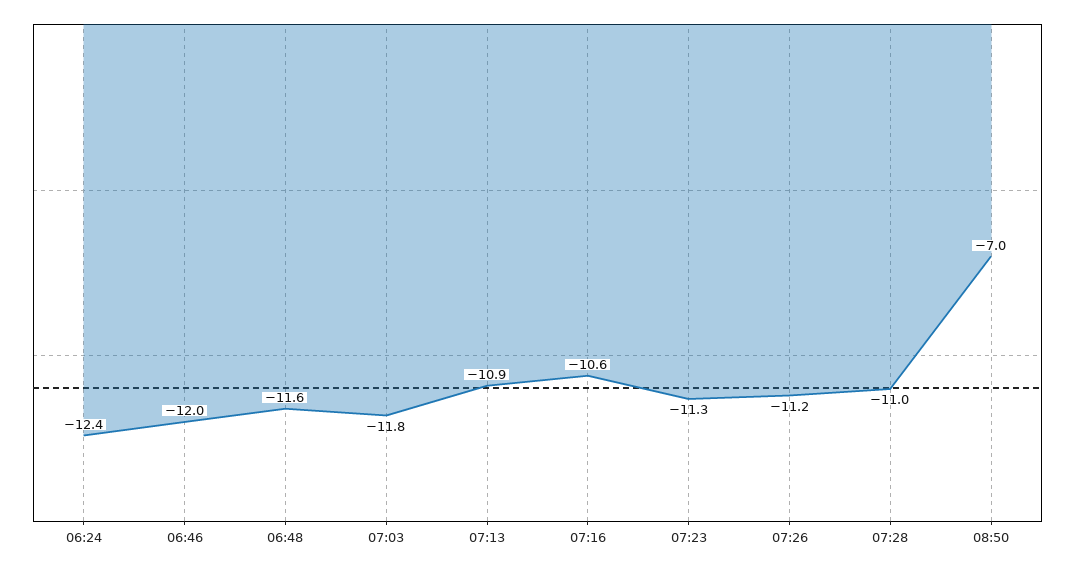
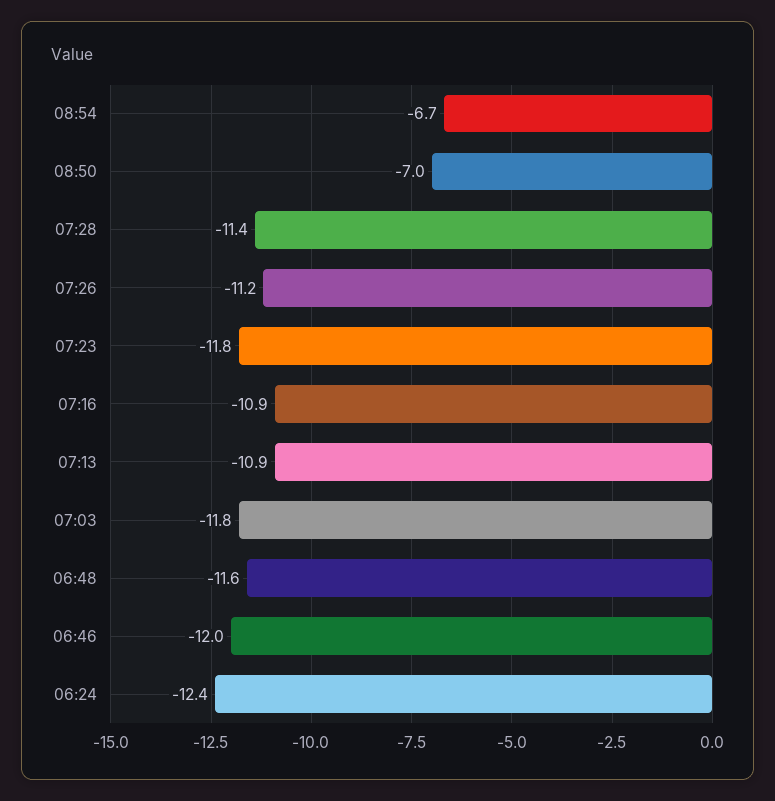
07:16: -10.6 -> -10.9
07:23: -11.3 -> -11.8
07:28: -11 -> -11.4
08:54: none -> -6.7

